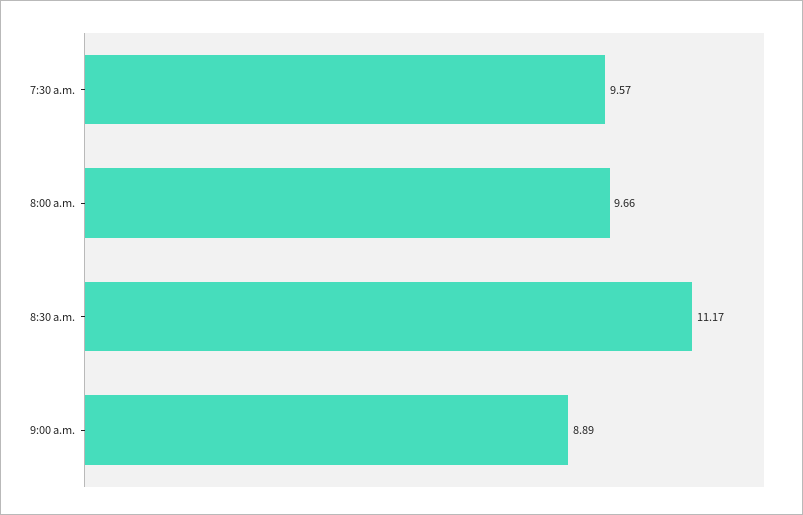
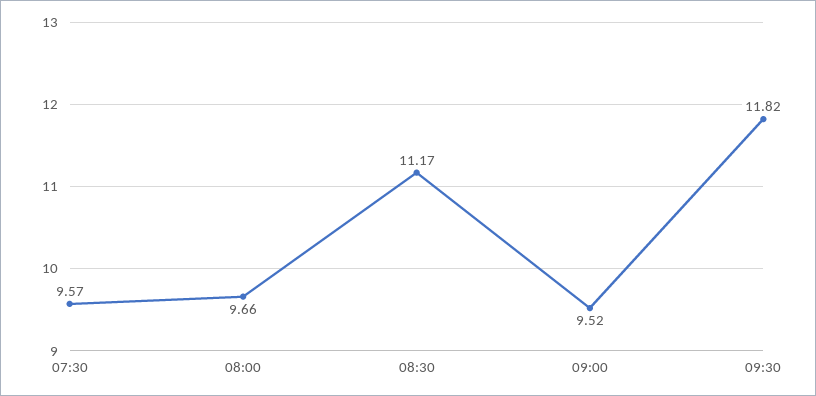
9:00 a.m.: 8.89 -> 9.52
09:30: none -> 11.82

